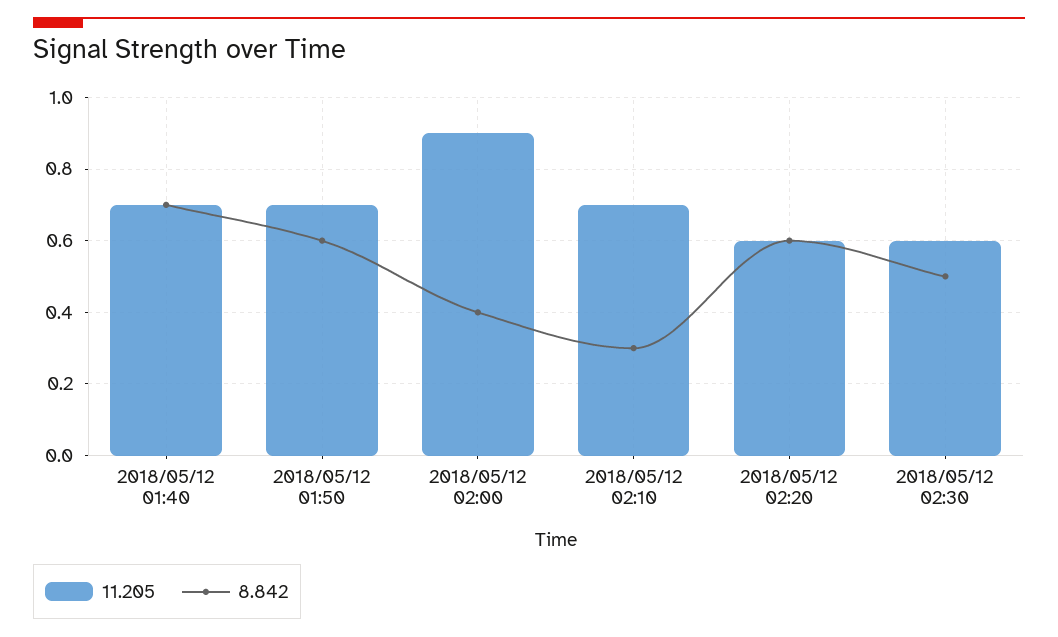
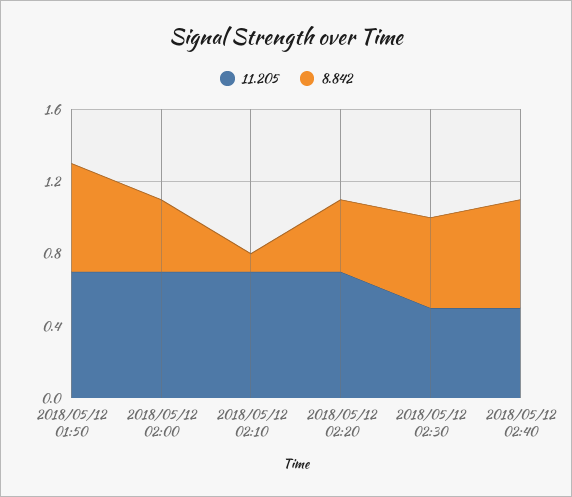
11.205, 2018/05/12 01:40: 0.7 -> none
8.842, 2018/05/12 01:40: 0.7 -> none
11.205, 2018/05/12 02:00: 0.9 -> 0.7
8.842, 2018/05/12 02:10: 0.3 -> 0.1
11.205, 2018/05/12 02:20: 0.6 -> 0.7
8.842, 2018/05/12 02:20: 0.6 -> 0.4
11.205, 2018/05/12 02:30: 0.6 -> 0.5
11.205, 2018/05/12 02:40: none -> 0.5
8.842, 2018/05/12 02:40: none -> 0.6

